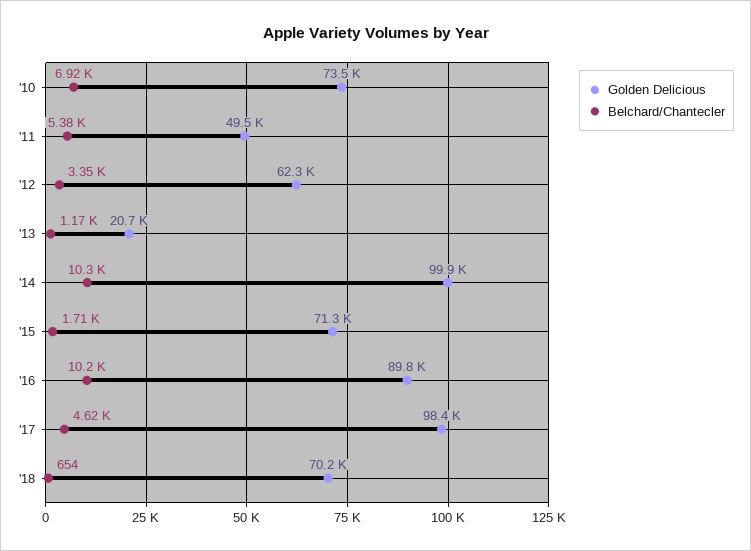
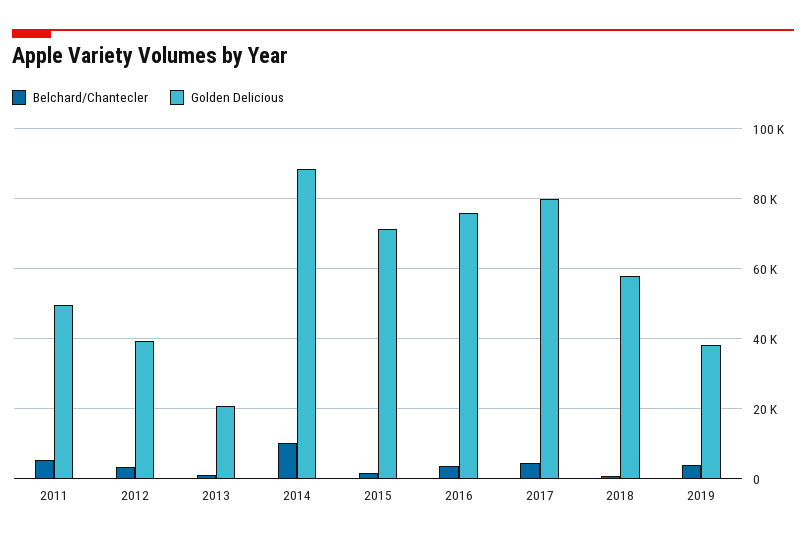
Golden Delicious, '10: 73500 -> none
Belchard/Chantecler, '10: 6920 -> none
Golden Delicious, '12: 62300 -> 40000
Golden Delicious, '14: 99900 -> 88000
Golden Delicious, '16: 89800 -> 76000
Belchard/Chantecler, '16: 10200 -> 4000
Golden Delicious, '17: 98400 -> 80000
Golden Delicious, '18: 70200 -> 58000
Belchard/Chantecler, 2019: none -> 4000
Golden Delicious, 2019: none -> 38000

